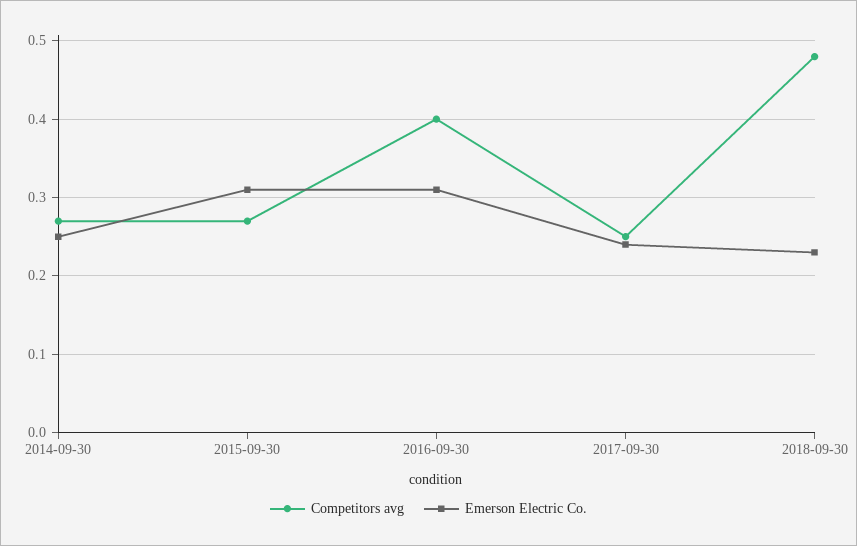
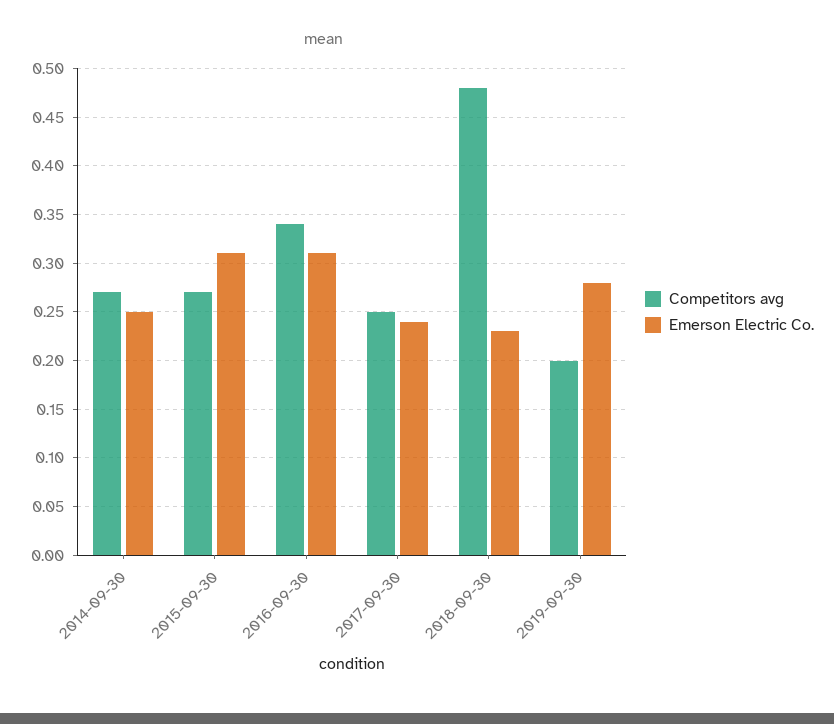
Competitors avg, 2016-09-30: 0.4 -> 0.34
Competitors avg, 2019-09-30: none -> 0.2
Emerson Electric Co., 2019-09-30: none -> 0.28

